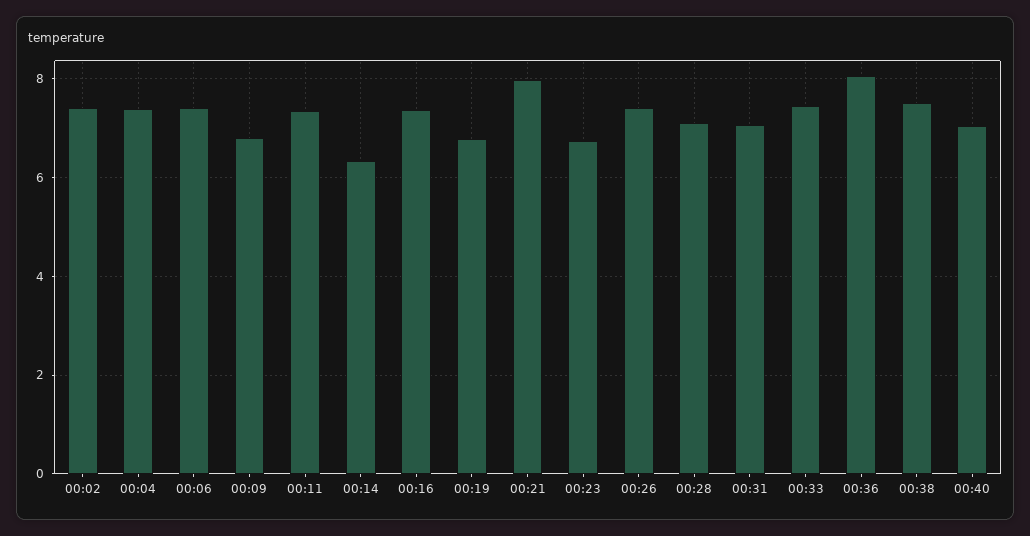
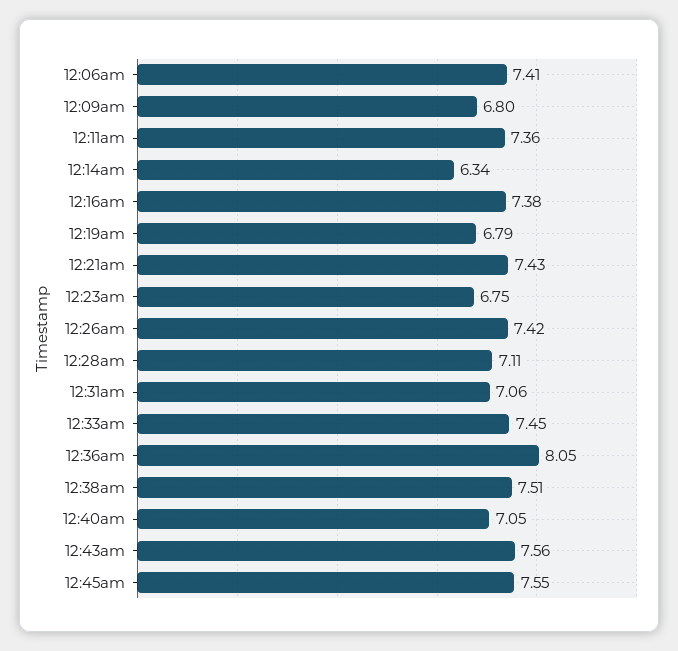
00:02: 7.4 -> none
00:04: 7.4 -> none
00:21: 8 -> 7.43
12:43am: none -> 7.56
12:45am: none -> 7.55

